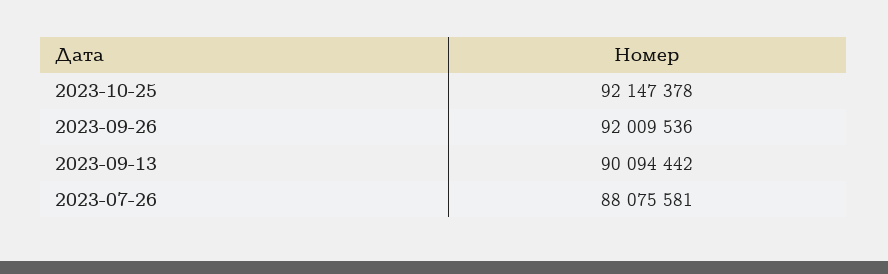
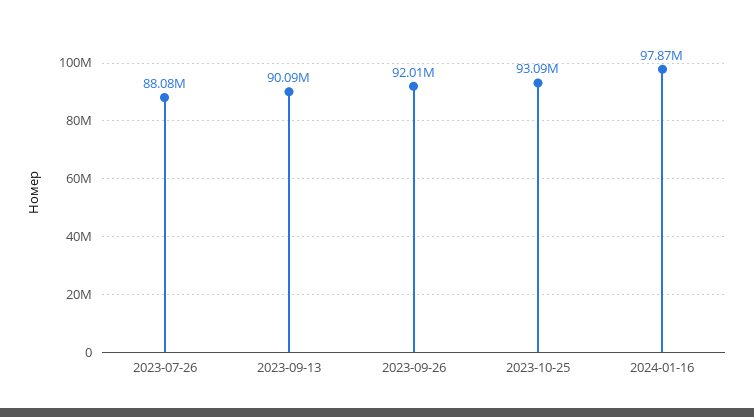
2023-10-25: 92147378 -> 93090000
2024-01-16: none -> 97870000

